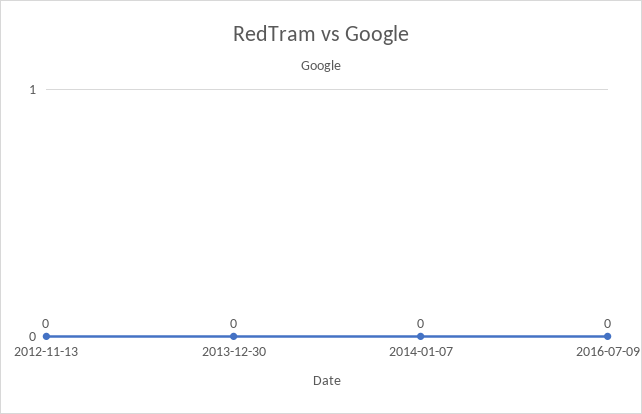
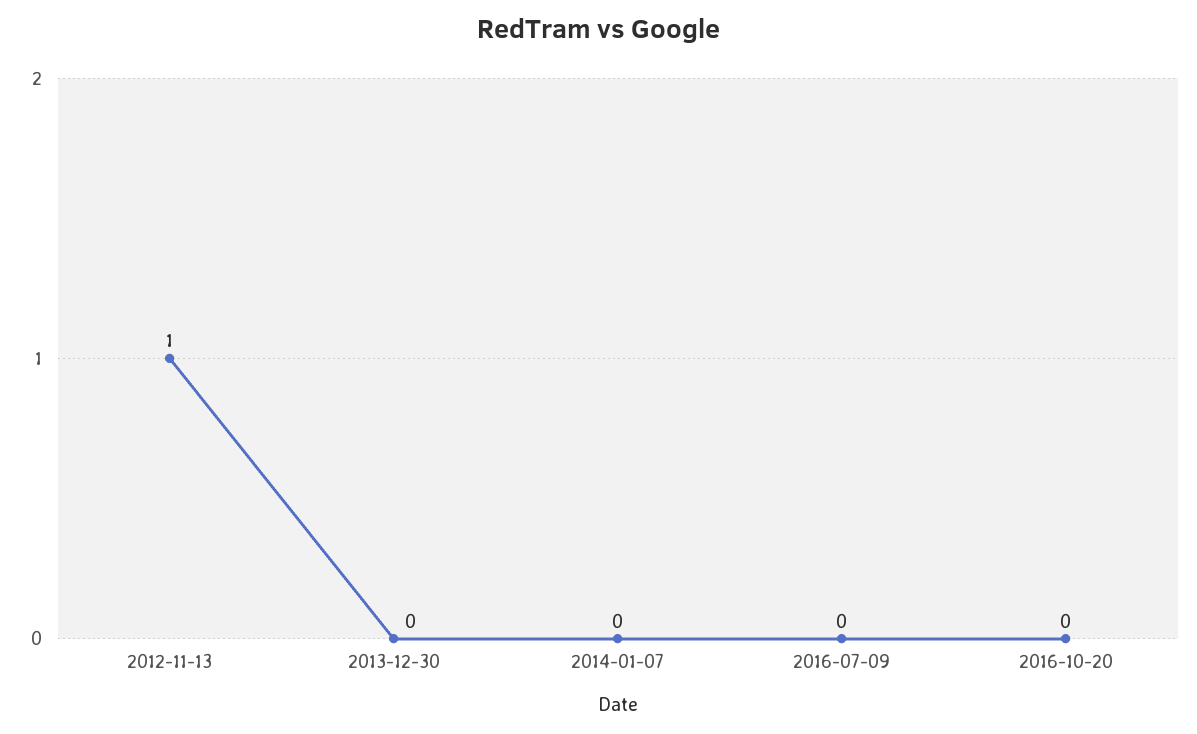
2012-11-13: 0 -> 1
2016-10-20: none -> 0

